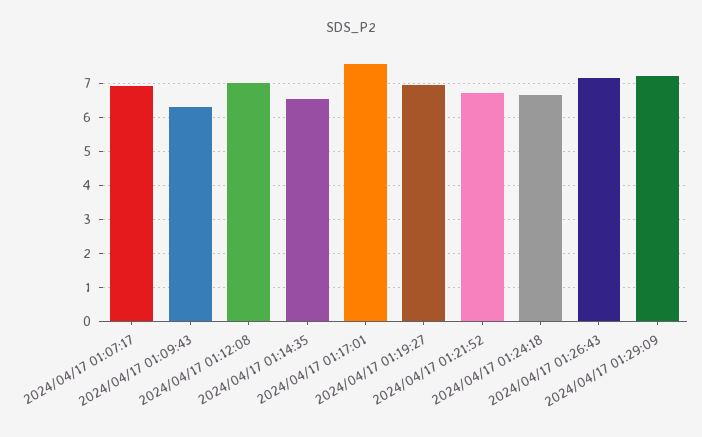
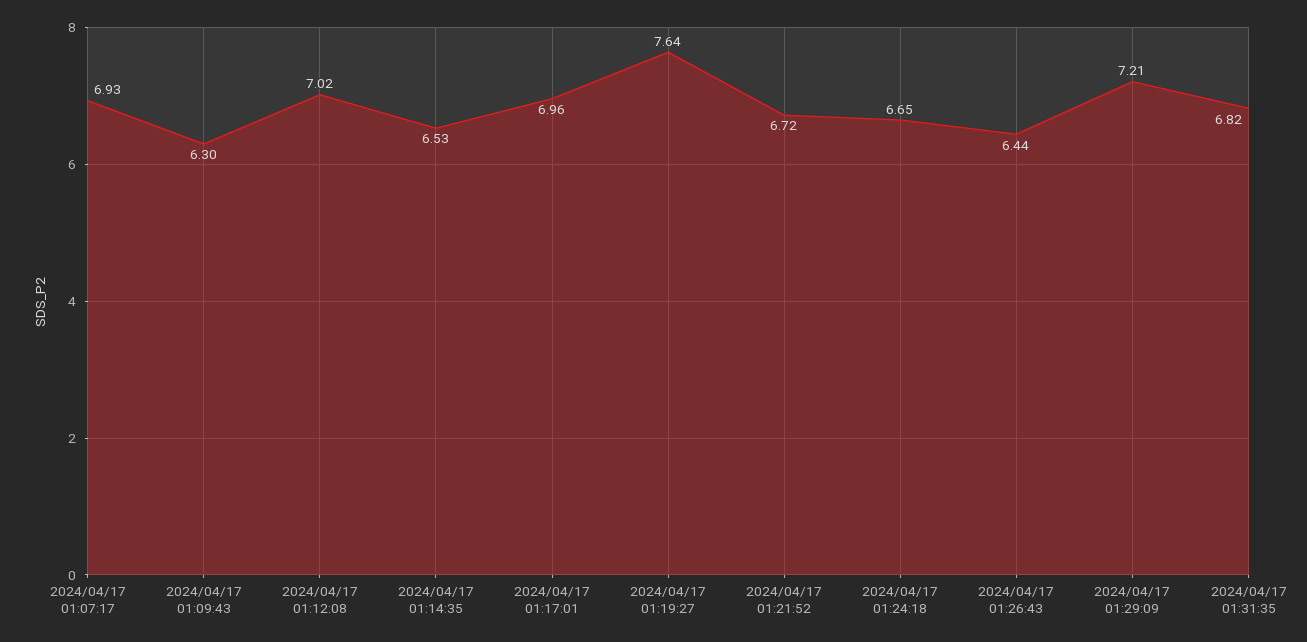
2024/04/17 01:17:01: 7.6 -> 6.96
2024/04/17 01:19:27: 7 -> 7.64
2024/04/17 01:26:43: 7.2 -> 6.44
2024/04/17 01:31:35: none -> 6.82

